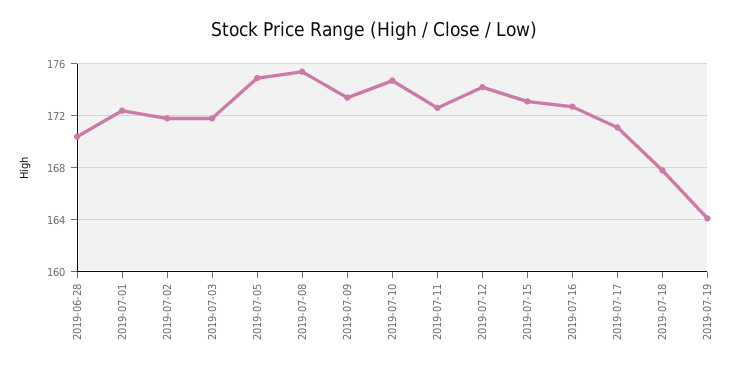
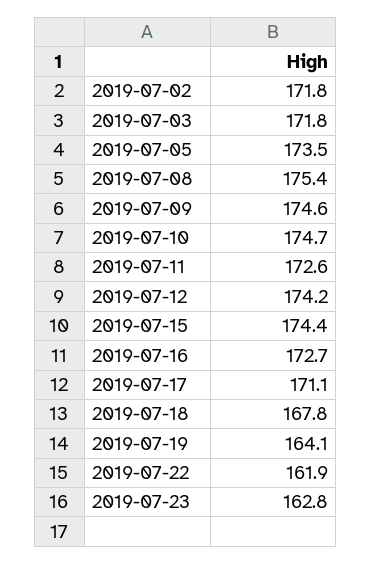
2019-06-28: 170.5 -> none
2019-07-01: 172.5 -> none
2019-07-05: 175 -> 173.5
2019-07-09: 173.5 -> 174.6
2019-07-15: 173 -> 174.4
2019-07-22: none -> 161.9
2019-07-23: none -> 162.8

